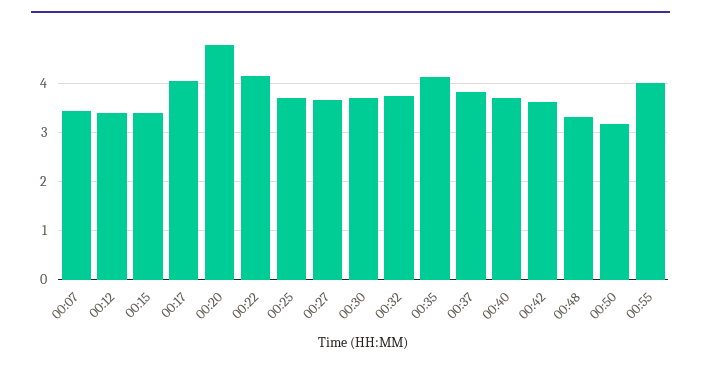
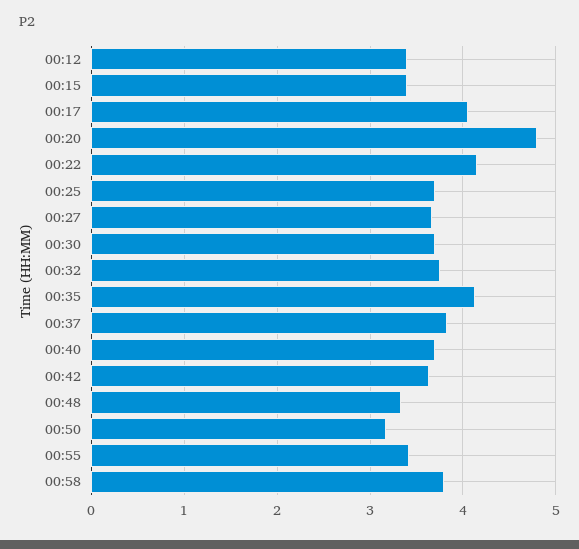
00:07: 3.4 -> none
00:55: 4 -> 3.4
00:58: none -> 3.8

